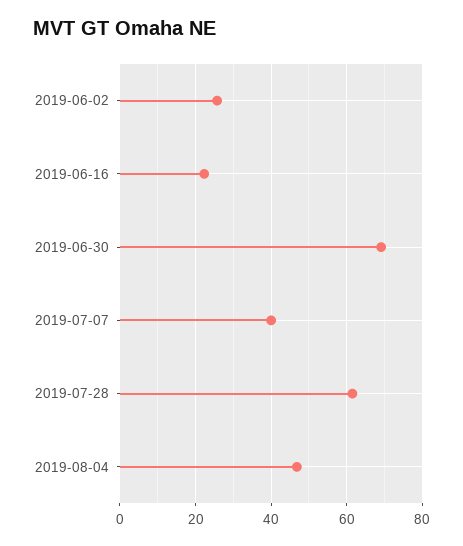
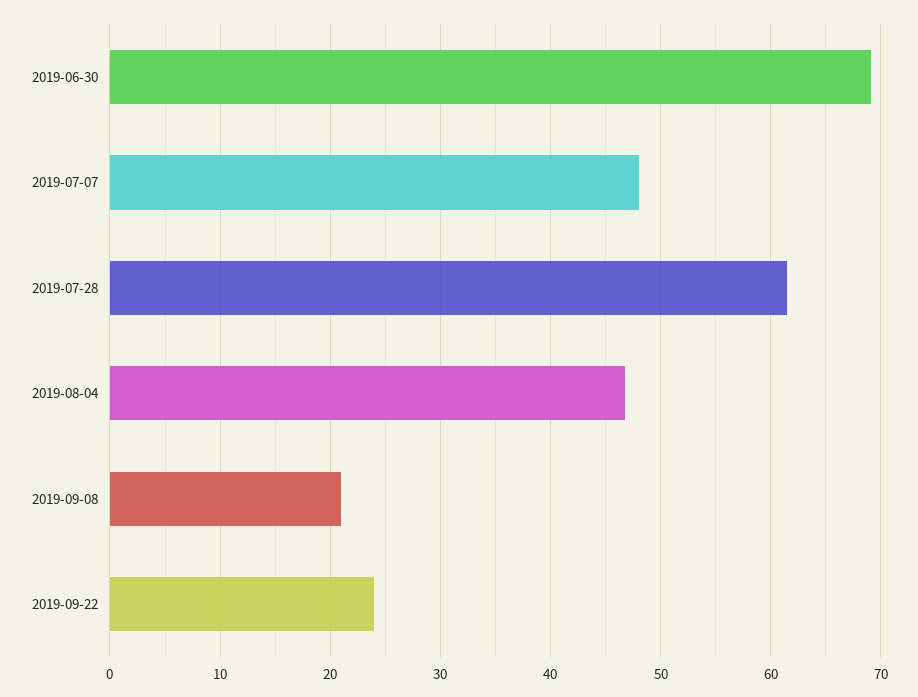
2019-06-02: 26 -> none
2019-06-16: 22 -> none
2019-07-07: 40 -> 48
2019-09-08: none -> 21
2019-09-22: none -> 24

